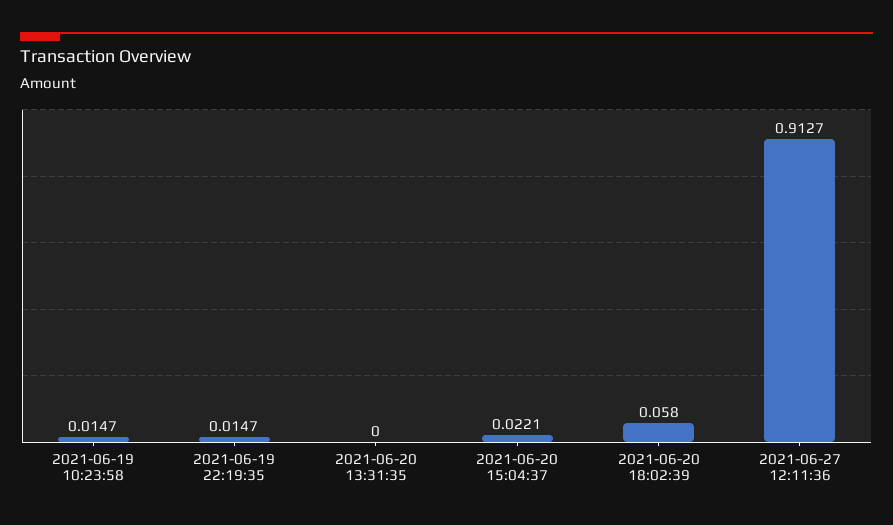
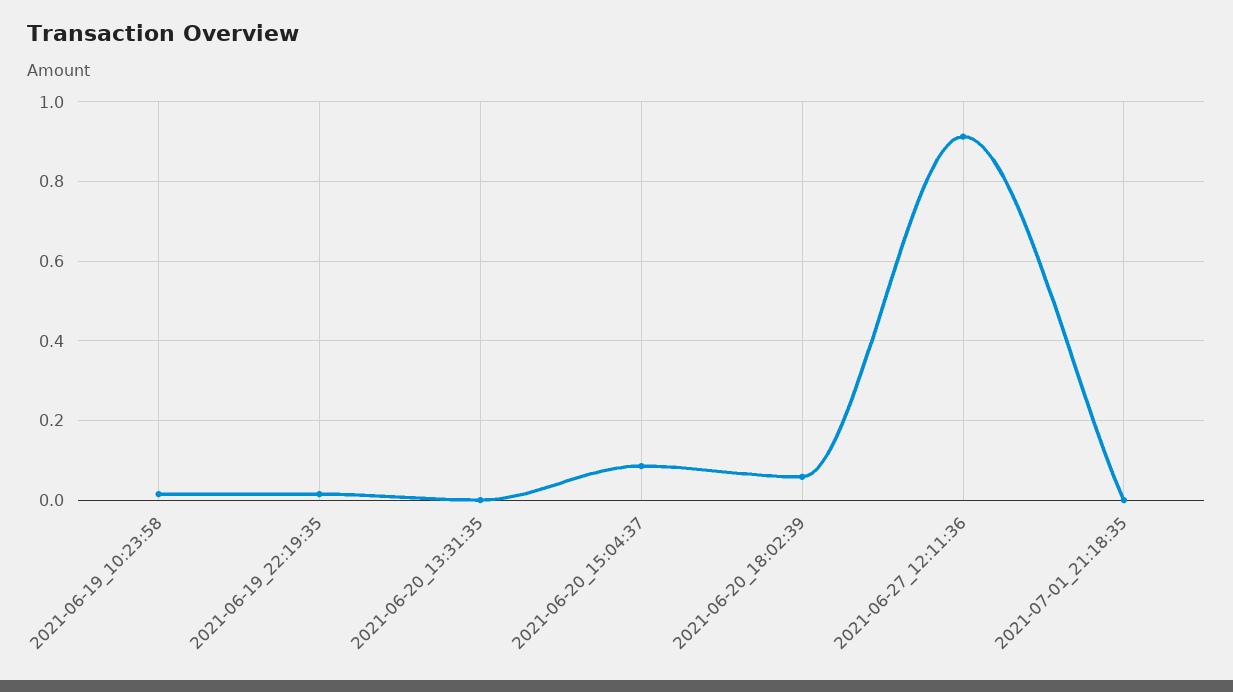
2021-06-20 15:04:37: 0.0221 -> 0.08
2021-07-01_21:18:35: none -> 0

